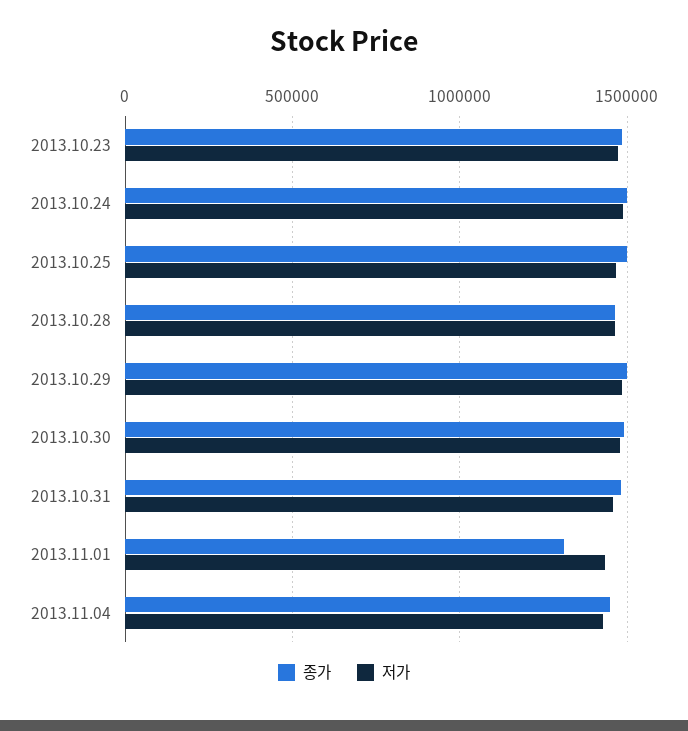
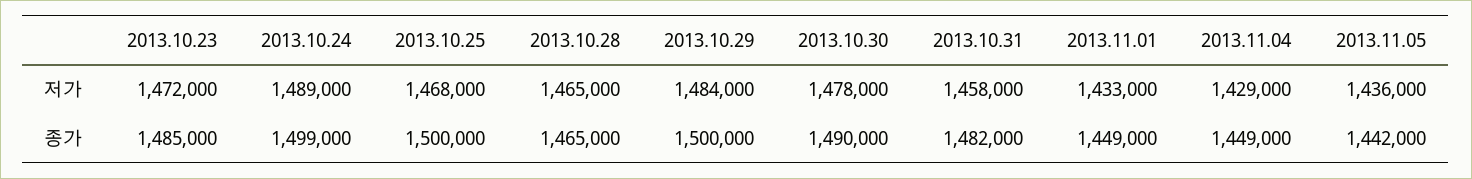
종가, 2013.11.01: 1300000 -> 1449000
저가, 2013.11.05: none -> 1436000
종가, 2013.11.05: none -> 1442000

